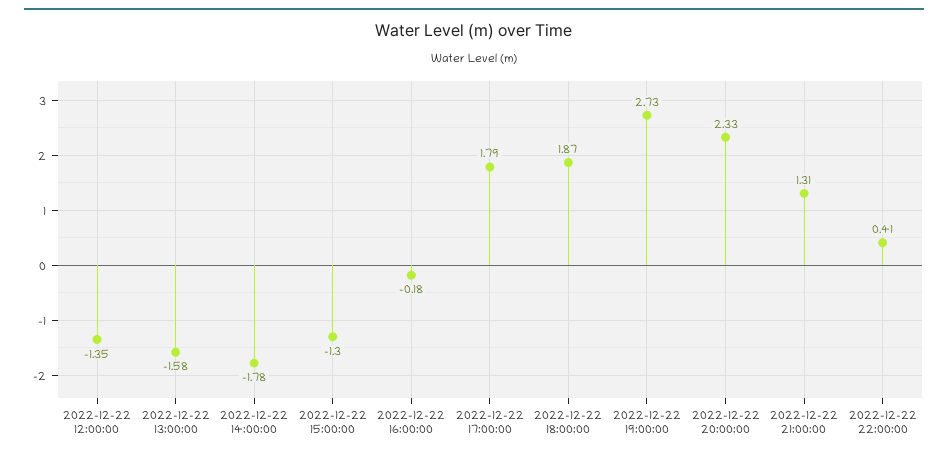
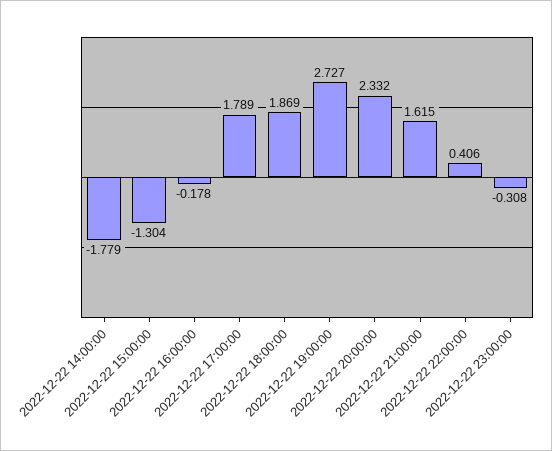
2022-12-22 12:00:00: -1.35 -> none
2022-12-22 13:00:00: -1.58 -> none
2022-12-22 21:00:00: 1.31 -> 1.615
2022-12-22 23:00:00: none -> -0.308

